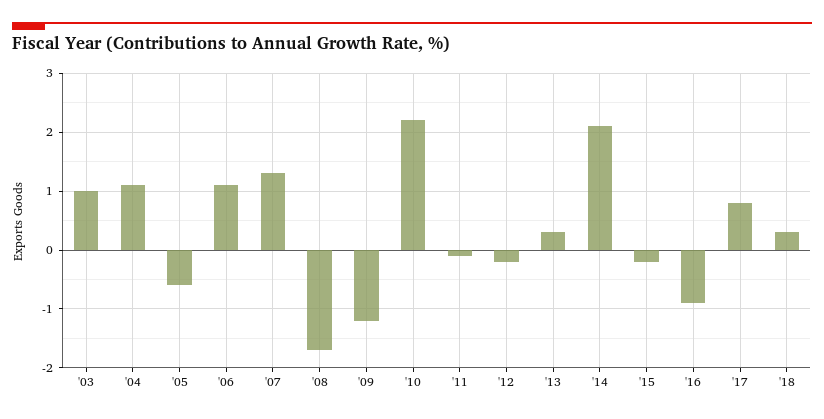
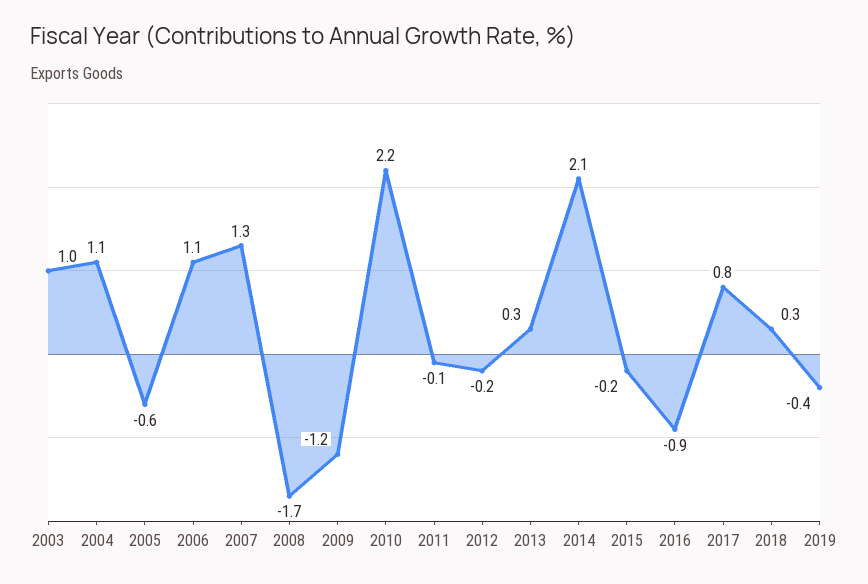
2019: none -> -0.4

